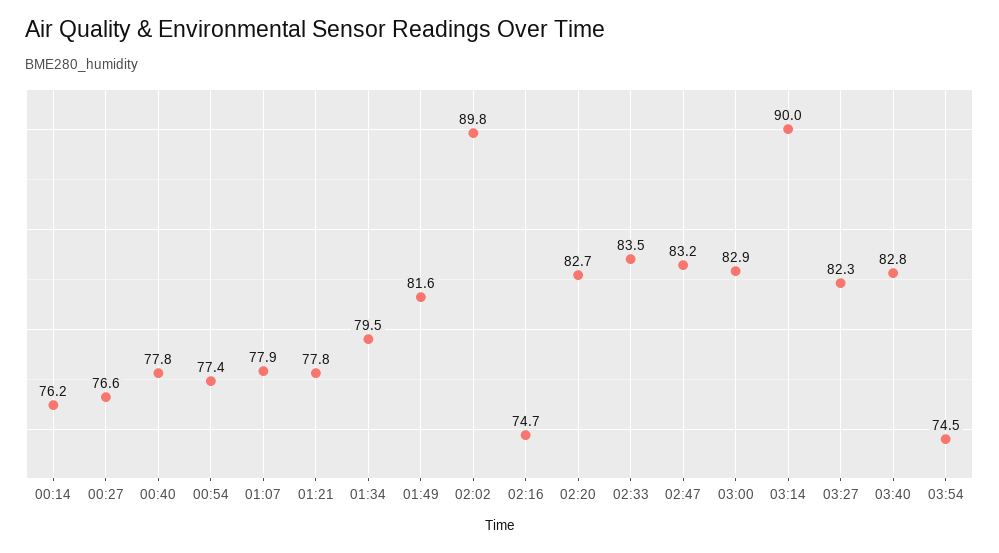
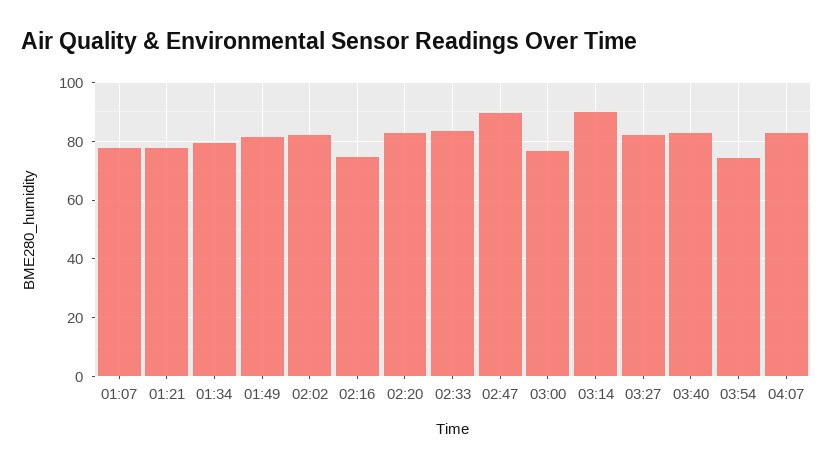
00:14: 76.2 -> none
00:27: 76.6 -> none
00:40: 77.8 -> none
00:54: 77.4 -> none
02:02: 89.8 -> 82.5
02:47: 83.2 -> 90
03:00: 82.9 -> 77.5
04:07: none -> 82.5

